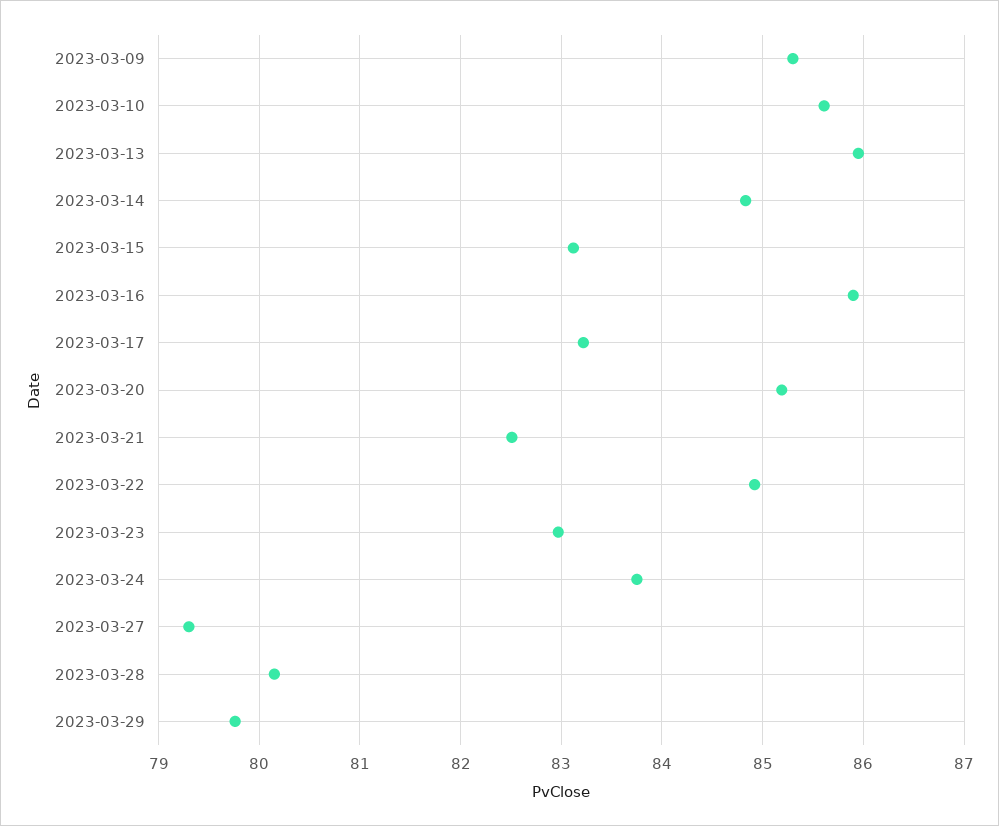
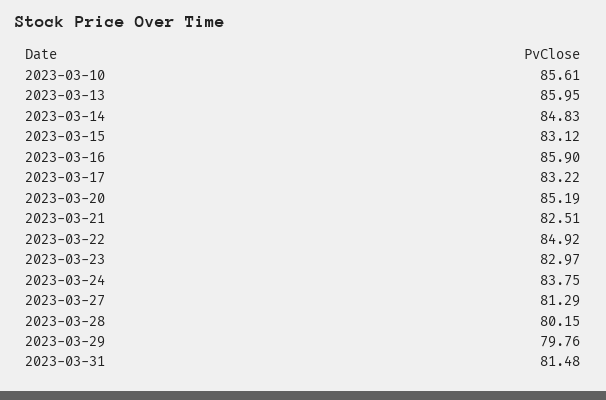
2023-03-09: 85.3 -> none
2023-03-27: 79.3 -> 81.29
2023-03-31: none -> 81.48

